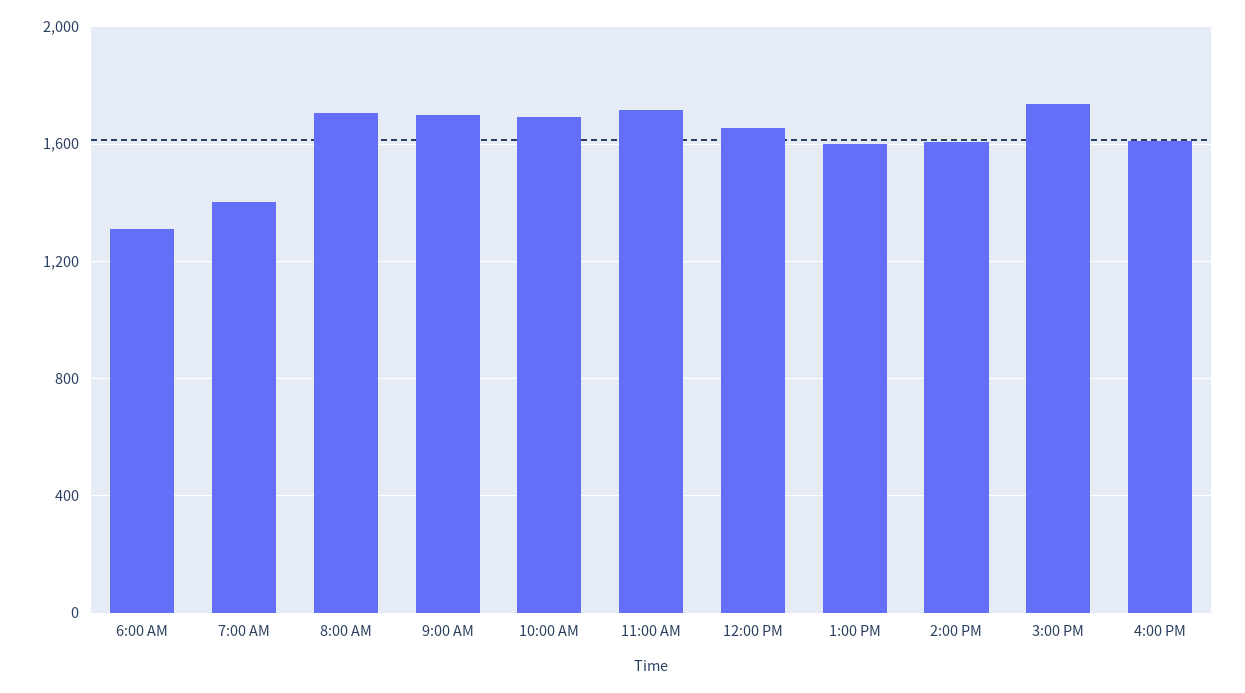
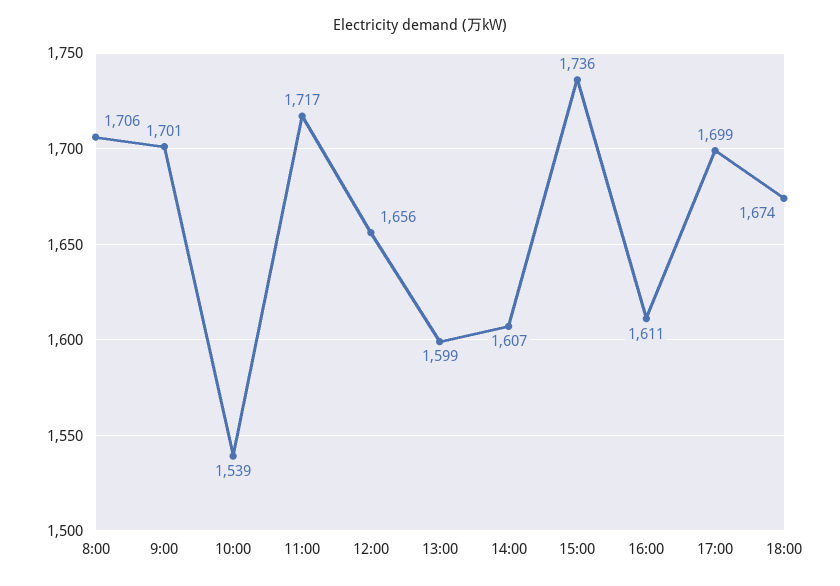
6:00 AM: 1300 -> none
7:00 AM: 1400 -> none
10:00 AM: 1700 -> 1539
17:00: none -> 1699
18:00: none -> 1674

